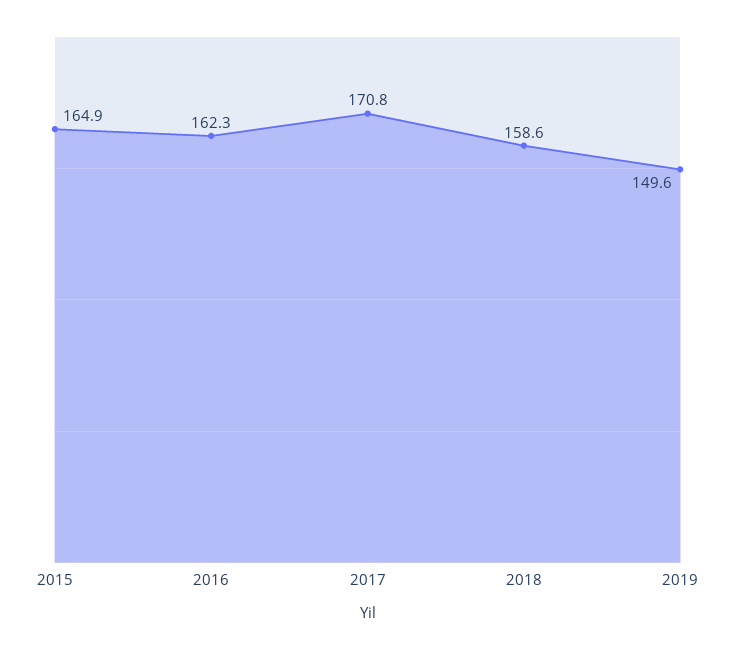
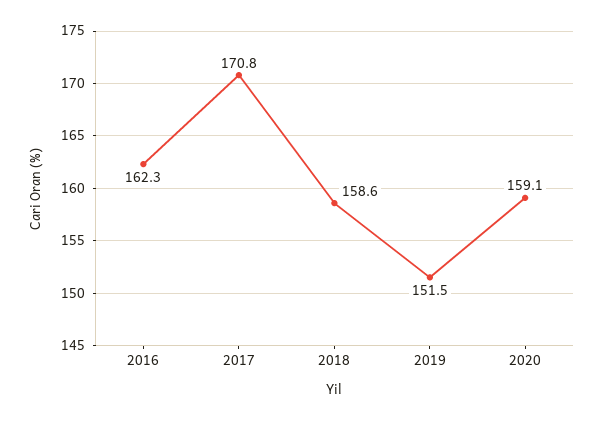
2015: 164.9 -> none
2019: 149.6 -> 151.5
2020: none -> 159.1

